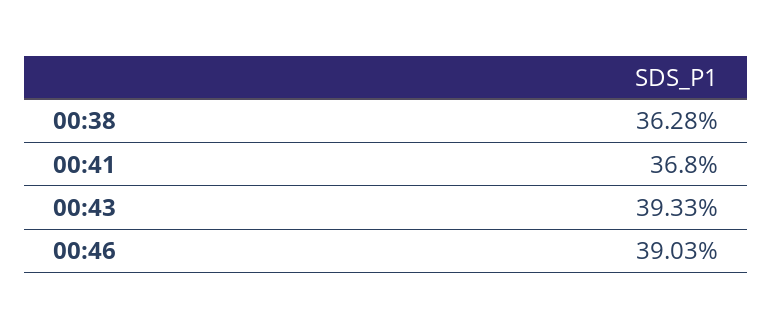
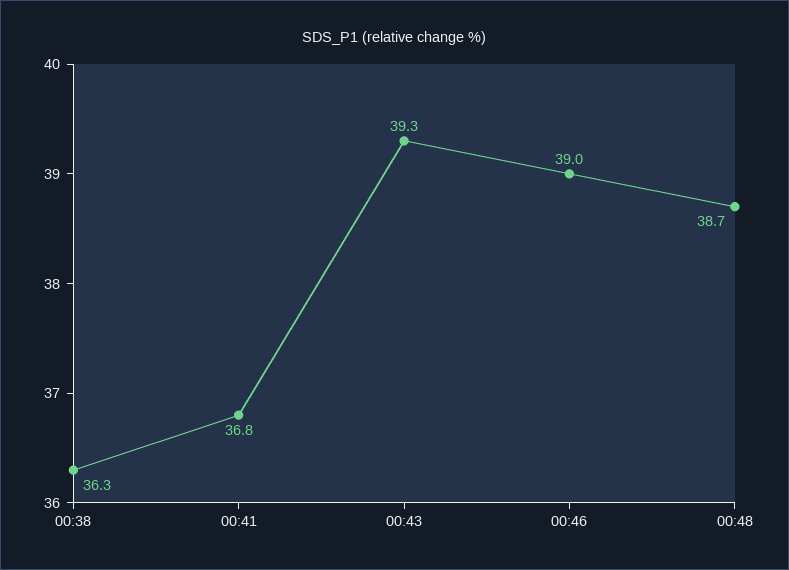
00:48: none -> 38.7

